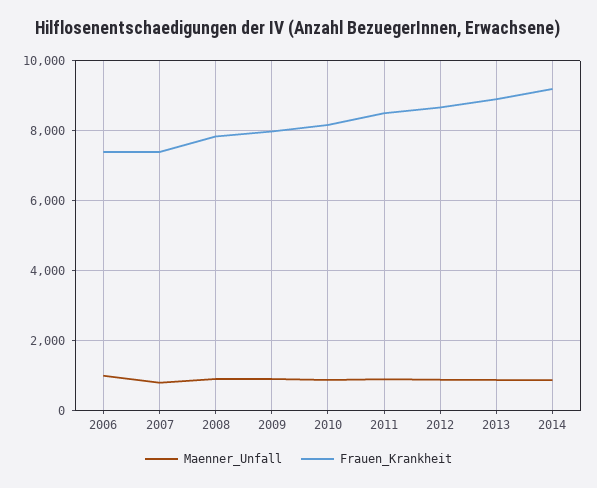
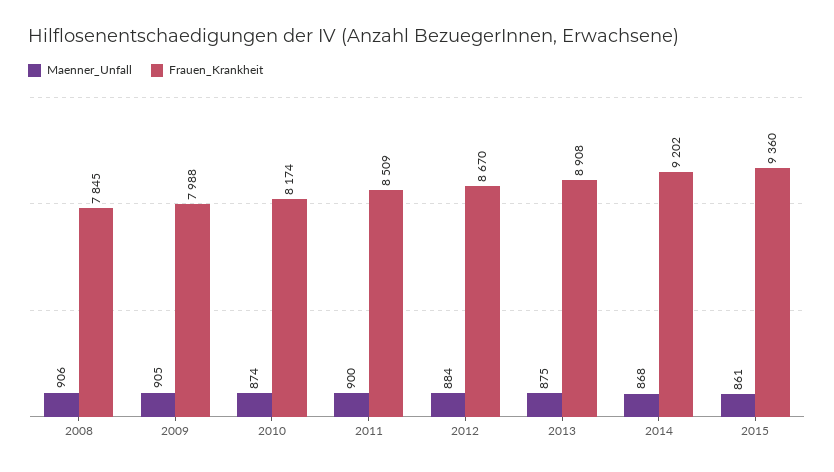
Maenner_Unfall, 2006: 1000 -> none
Frauen_Krankheit, 2006: 7400 -> none
Maenner_Unfall, 2007: 800 -> none
Frauen_Krankheit, 2007: 7400 -> none
Maenner_Unfall, 2015: none -> 861
Frauen_Krankheit, 2015: none -> 9360

